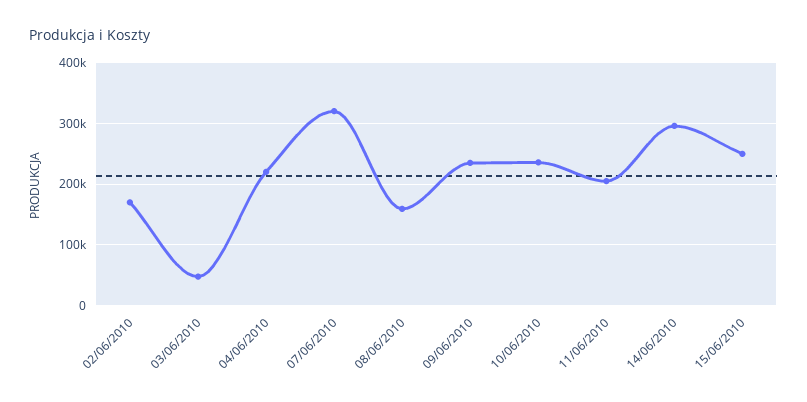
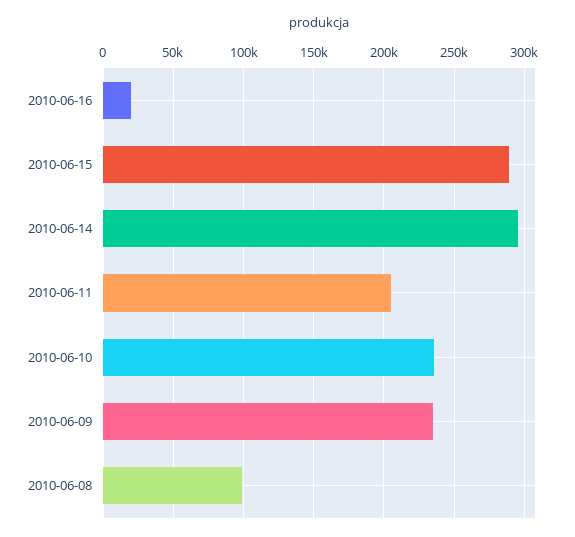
02/06/2010: 170000 -> none
03/06/2010: 50000 -> none
04/06/2010: 220000 -> none
07/06/2010: 320000 -> none
08/06/2010: 160000 -> 100000
15/06/2010: 250000 -> 290000
2010-06-16: none -> 20000

